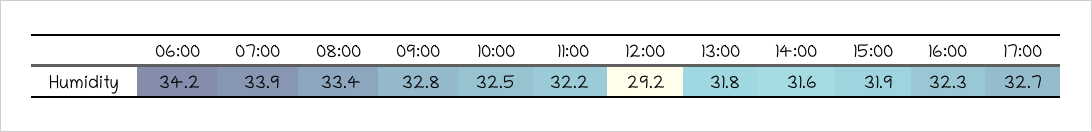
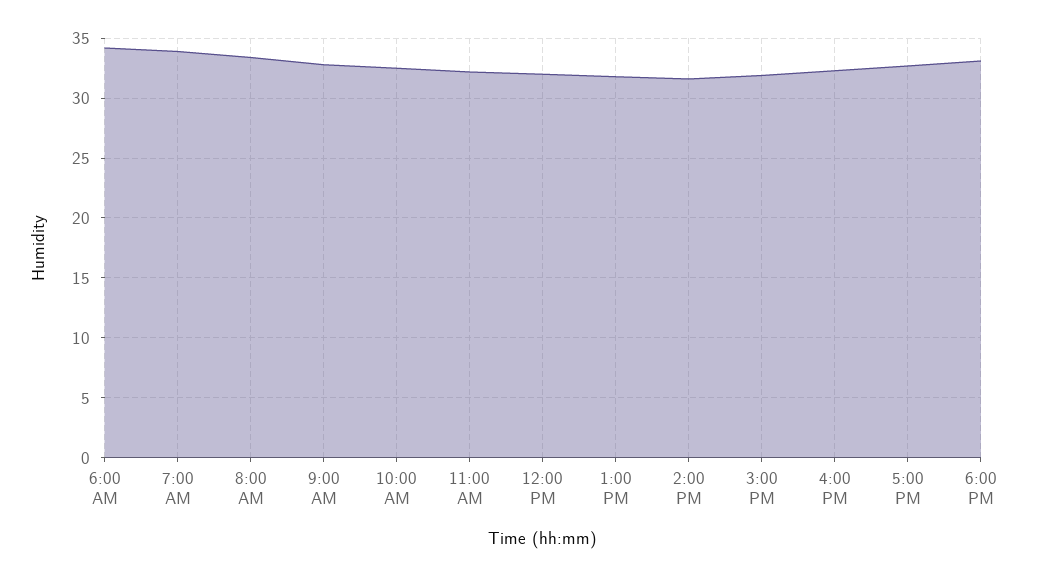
12:00: 29.2 -> 32
6:00 PM: none -> 33

